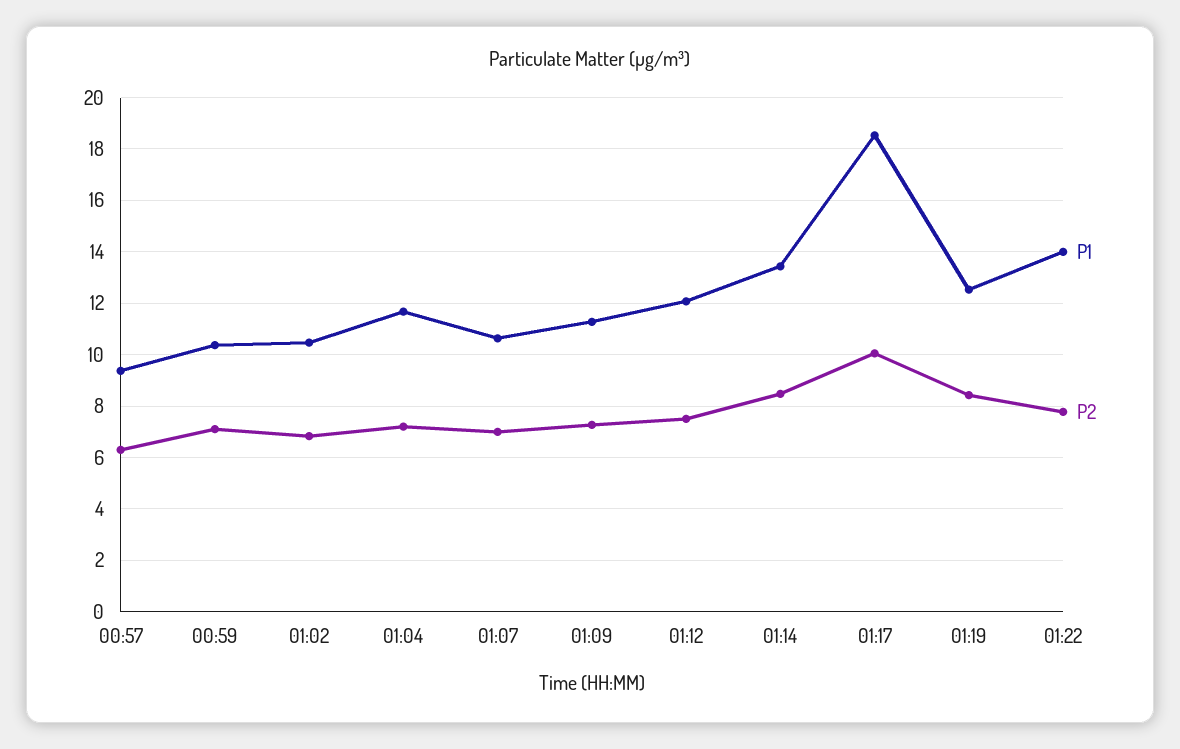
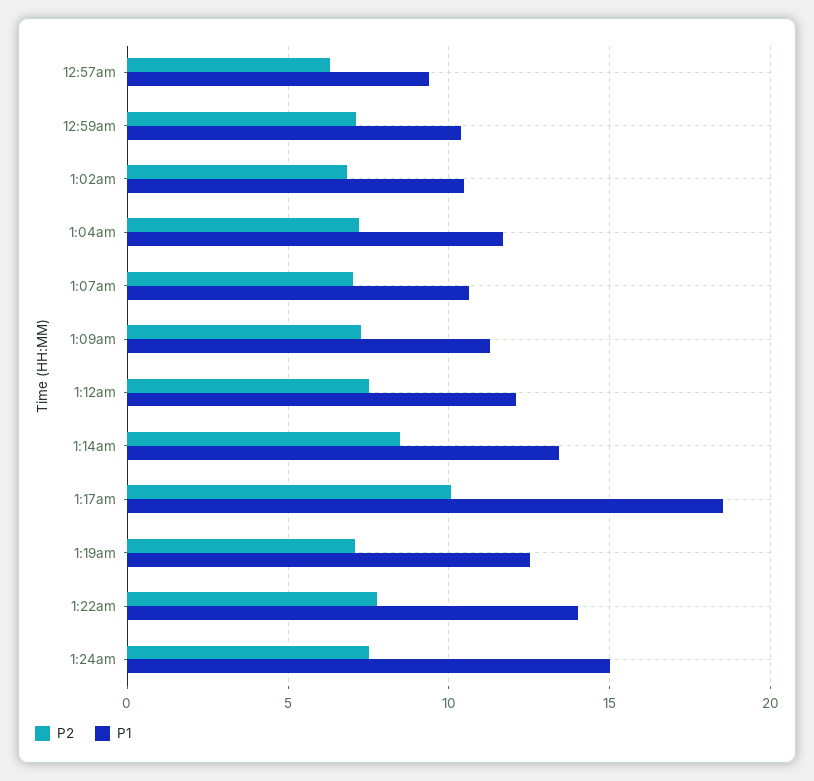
P2, 01:19: 8.5 -> 7
P2, 1:24am: none -> 7.5
P1, 1:24am: none -> 15

